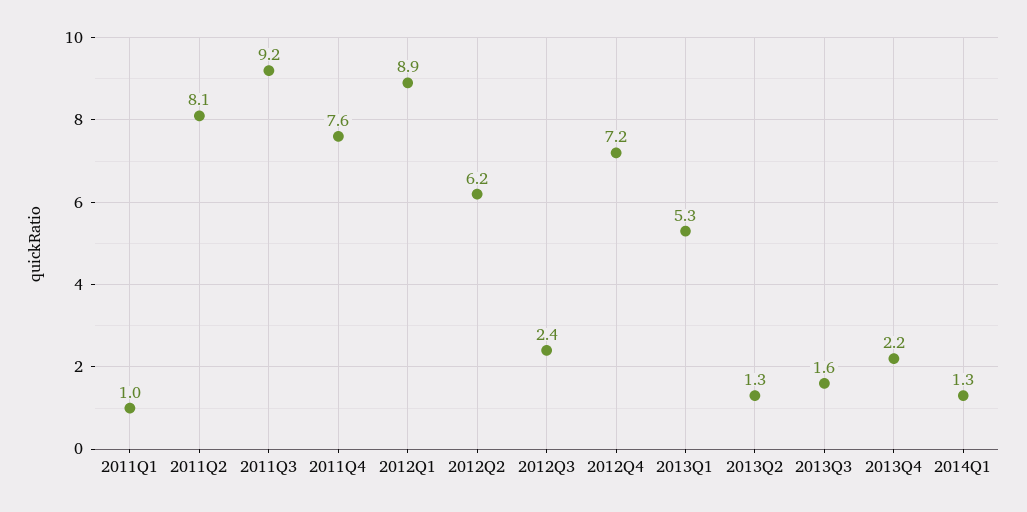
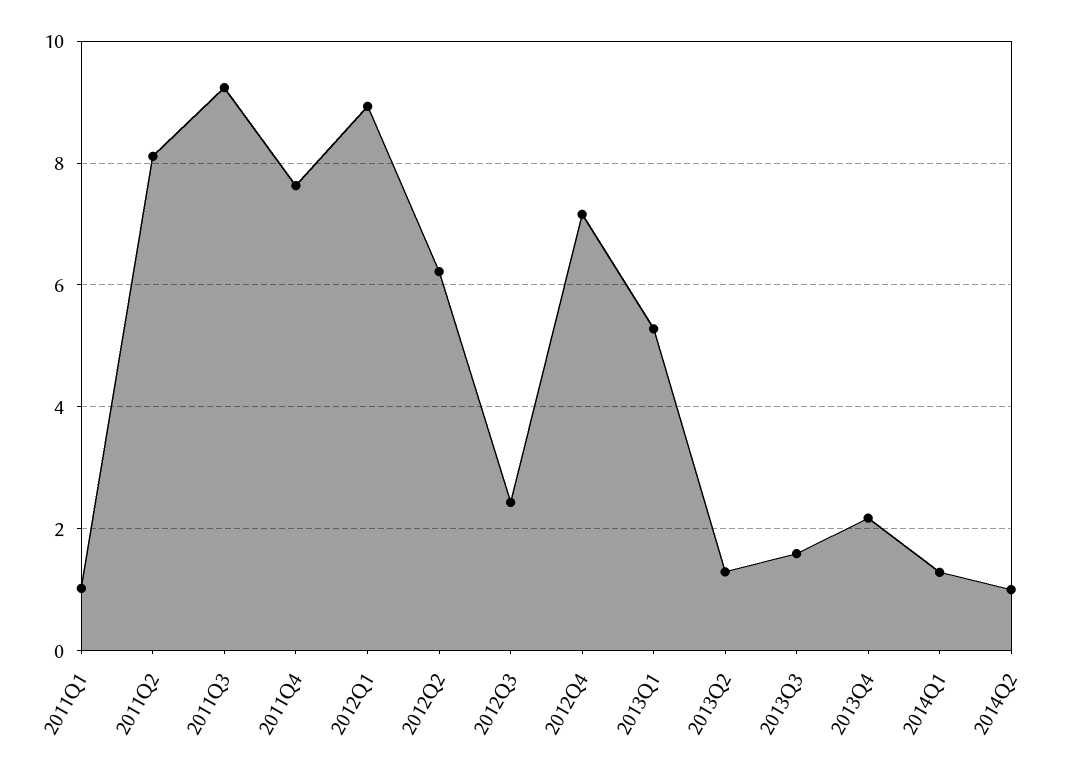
2014Q2: none -> 1

